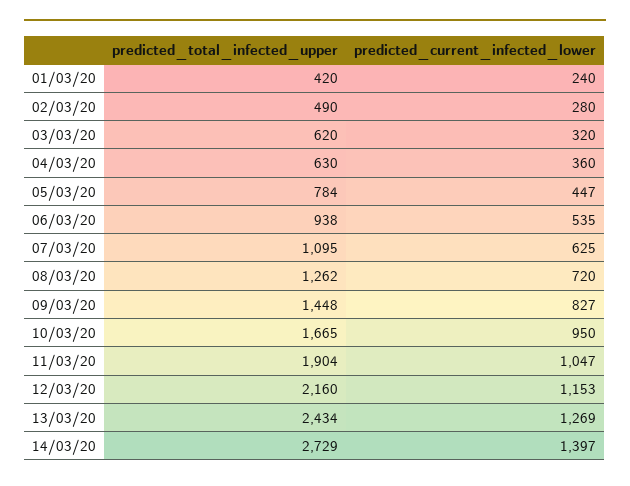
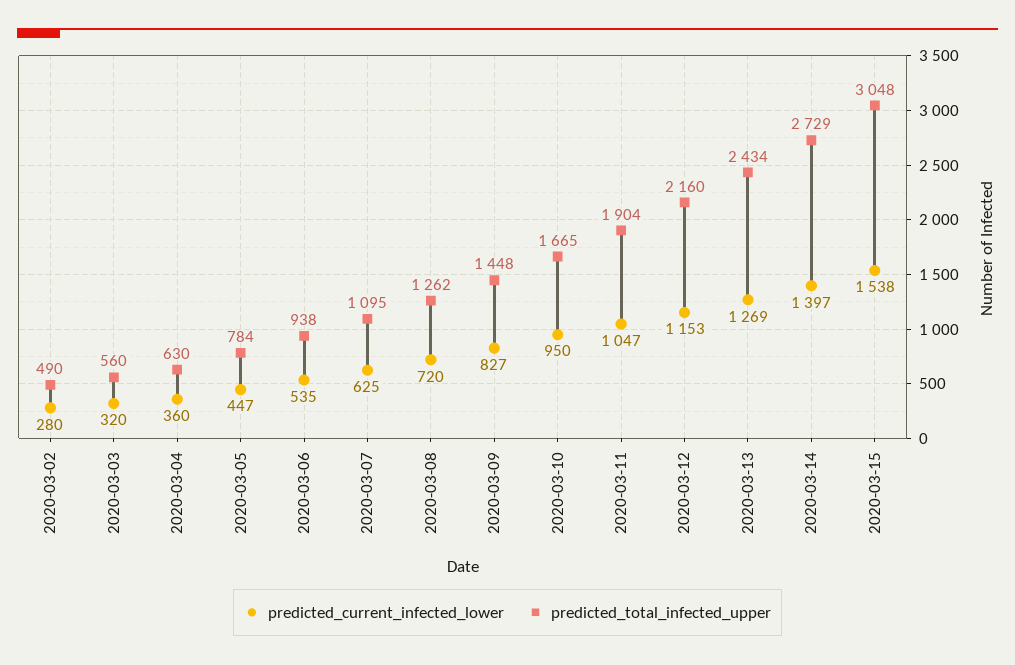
predicted_total_infected_upper, 01/03/20: 420 -> none
predicted_current_infected_lower, 01/03/20: 240 -> none
predicted_total_infected_upper, 03/03/20: 620 -> 560
predicted_current_infected_lower, 2020-03-15: none -> 1538
predicted_total_infected_upper, 2020-03-15: none -> 3048

